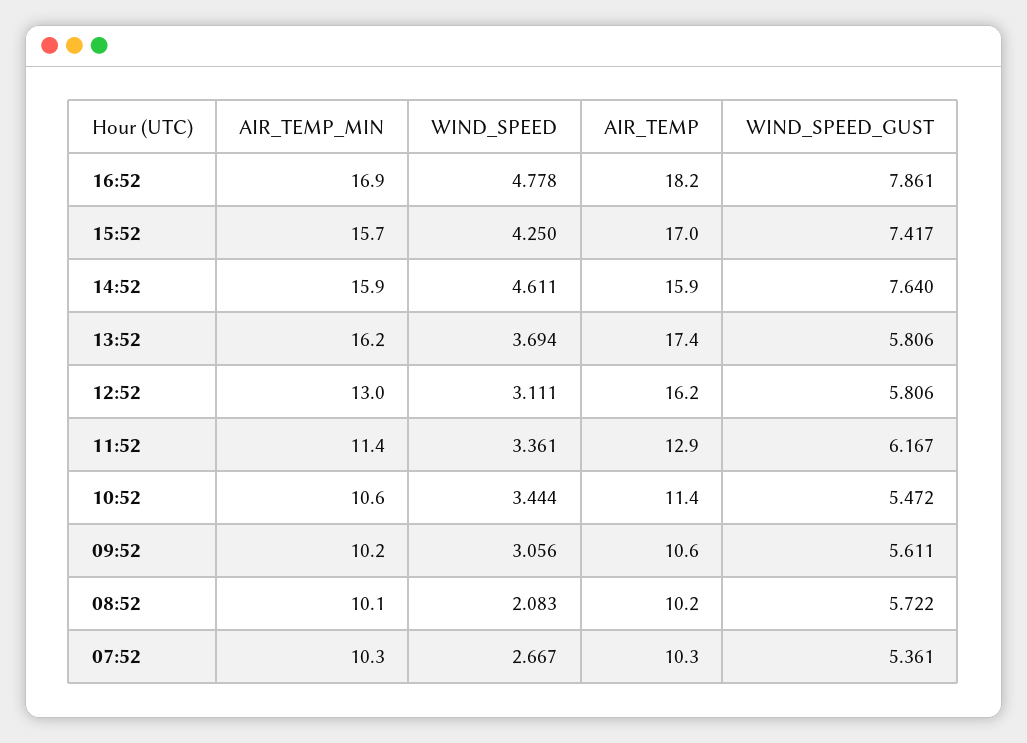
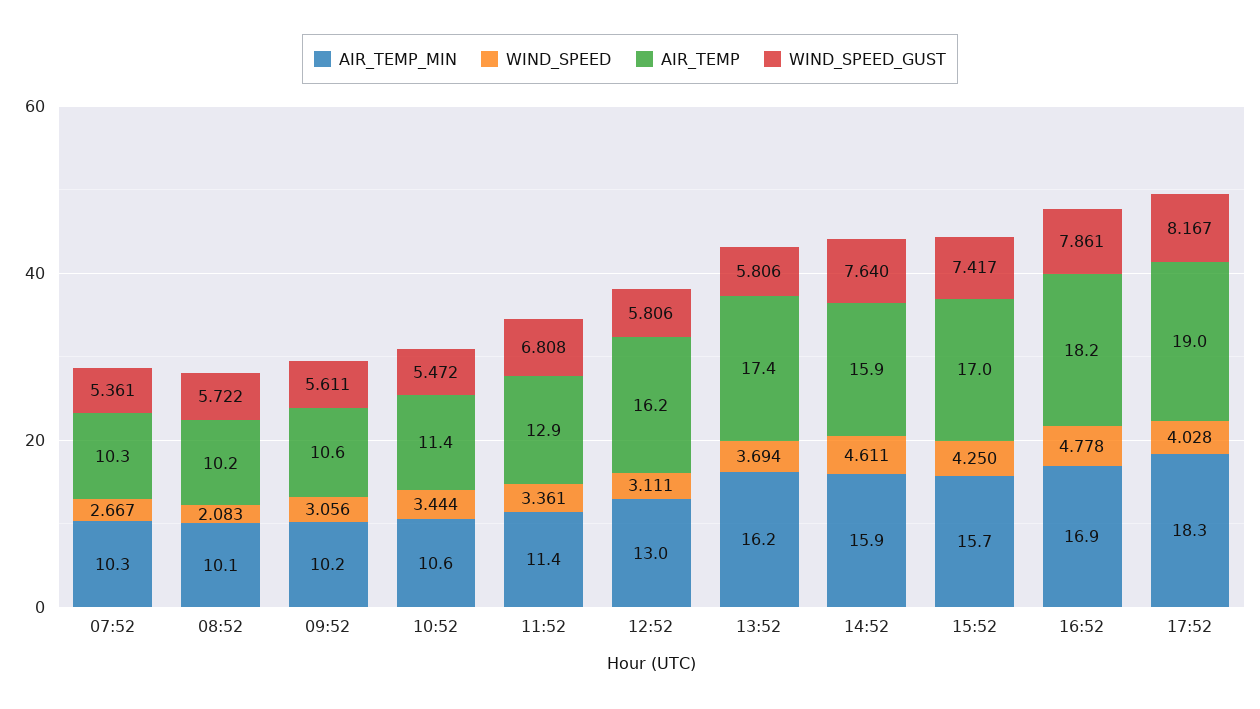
WIND_SPEED_GUST, 11:52: 6.167 -> 6.808
AIR_TEMP_MIN, 17:52: none -> 18.3
WIND_SPEED, 17:52: none -> 4.028
AIR_TEMP, 17:52: none -> 19
WIND_SPEED_GUST, 17:52: none -> 8.167

